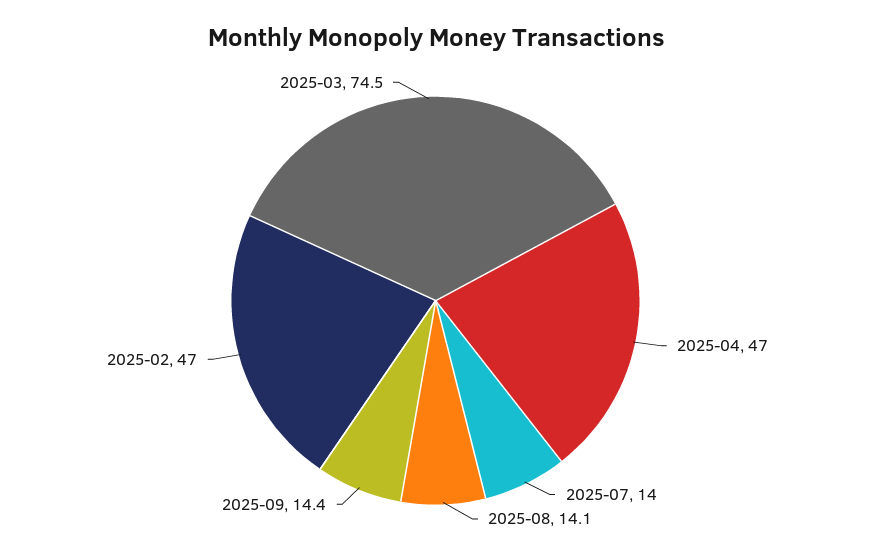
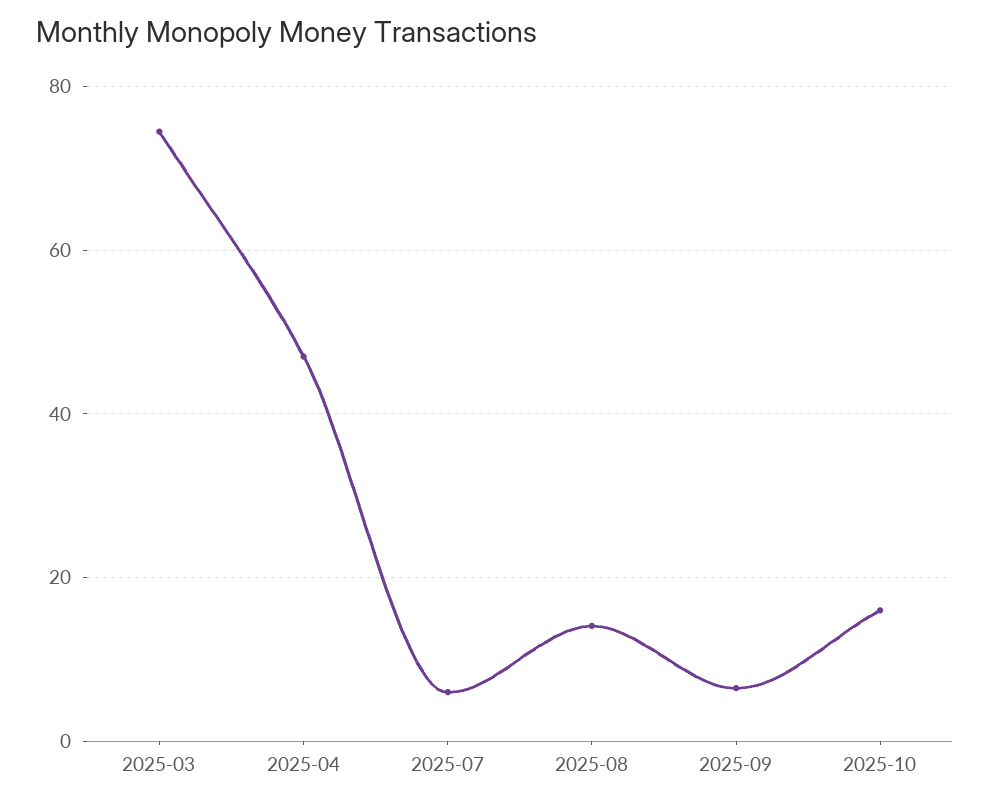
2025-07: 14 -> 6
2025-09: 14.4 -> 6
2025-02: 47 -> none
2025-10: none -> 16

